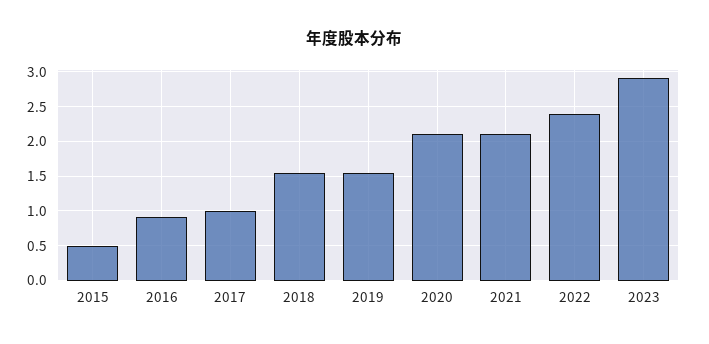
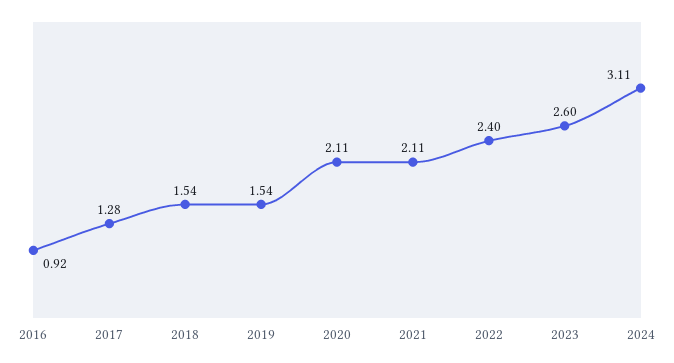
2015: 0.5 -> none
2017: 1 -> 1.28
2023: 2.9 -> 2.6
2024: none -> 3.11

